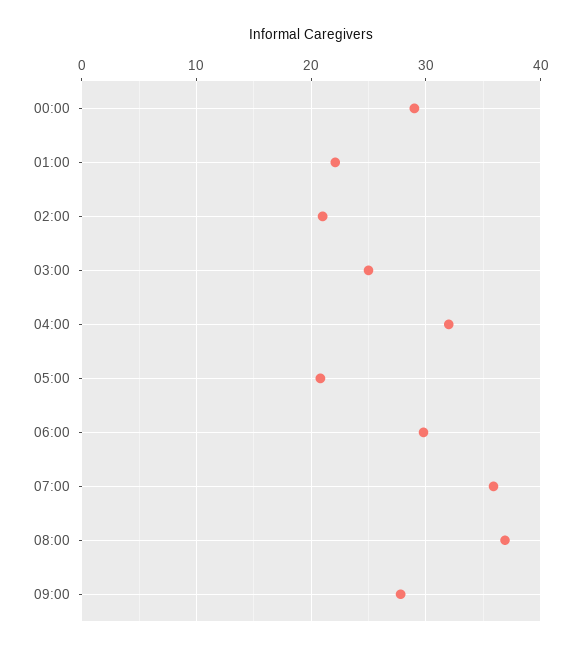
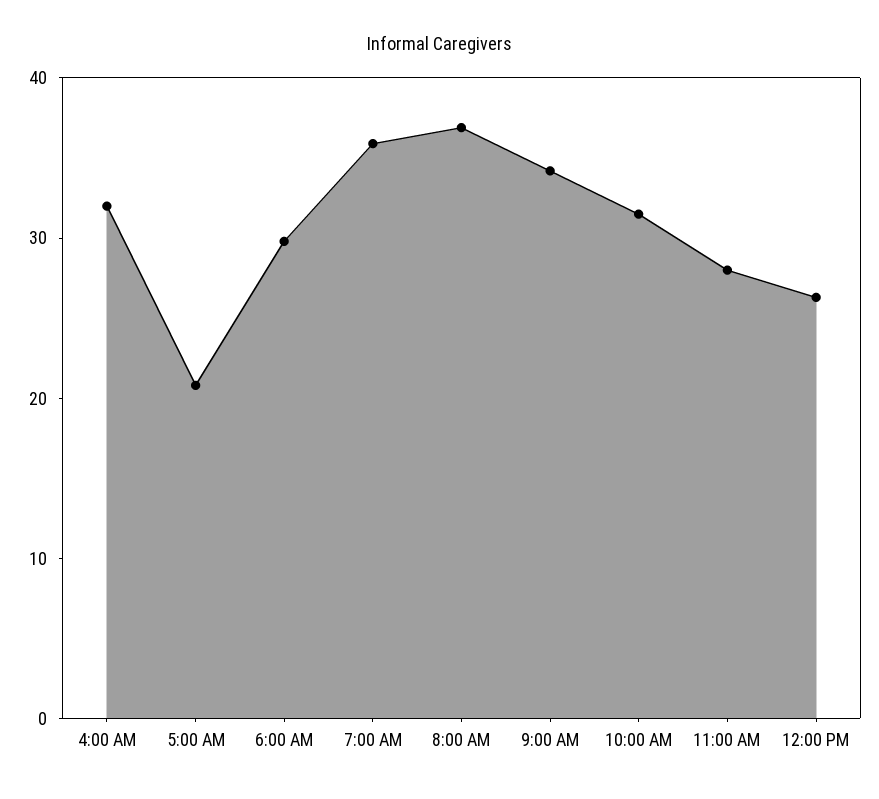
00:00: 29 -> none
01:00: 22 -> none
02:00: 21 -> none
03:00: 25 -> none
09:00: 28 -> 34
10:00 AM: none -> 32
11:00 AM: none -> 28
12:00 PM: none -> 26

